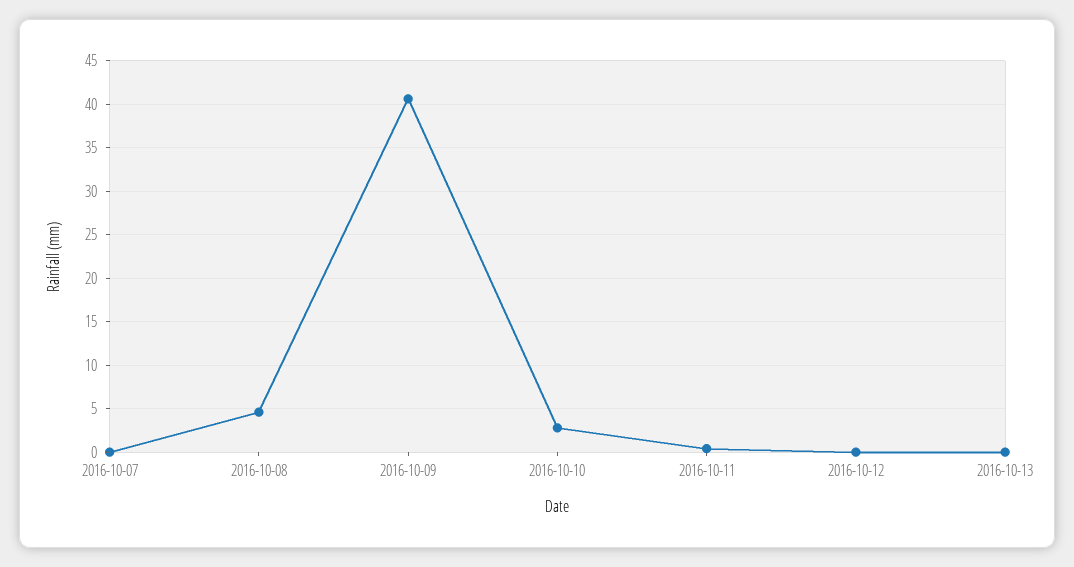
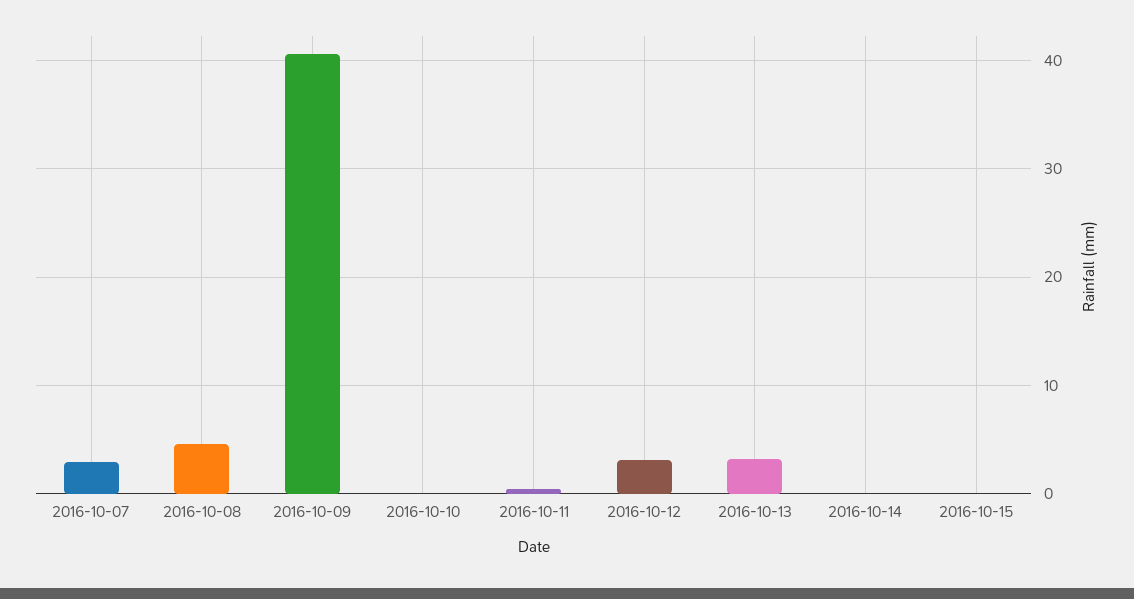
2016-10-07: 0 -> 3
2016-10-10: 3 -> 0
2016-10-12: 0 -> 3
2016-10-13: 0 -> 3
2016-10-14: none -> 0
2016-10-15: none -> 0

